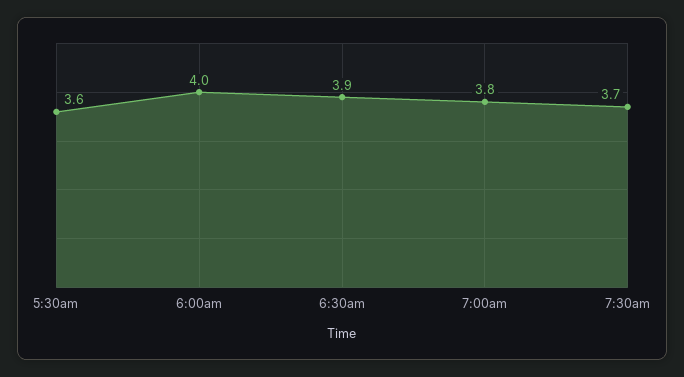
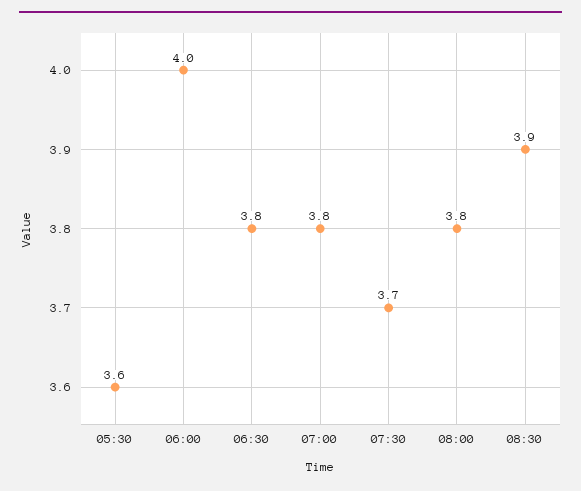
6:30am: 3.9 -> 3.8
08:00: none -> 3.8
08:30: none -> 3.9

